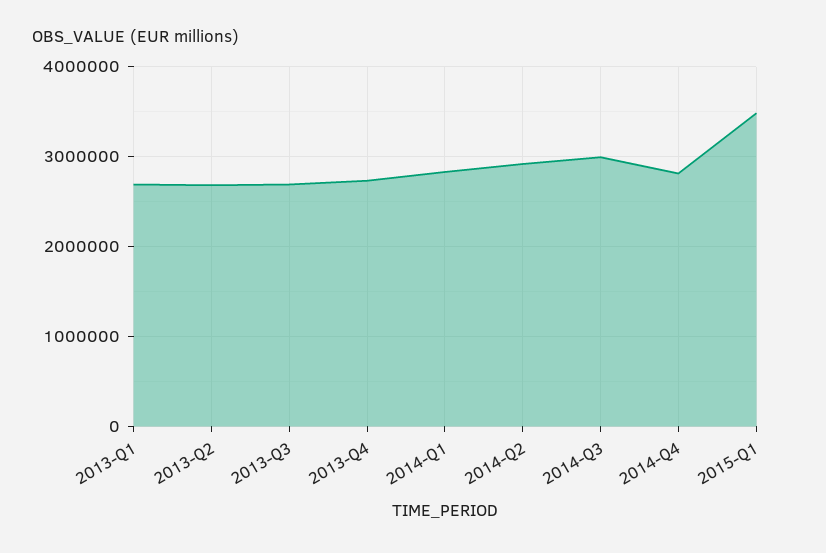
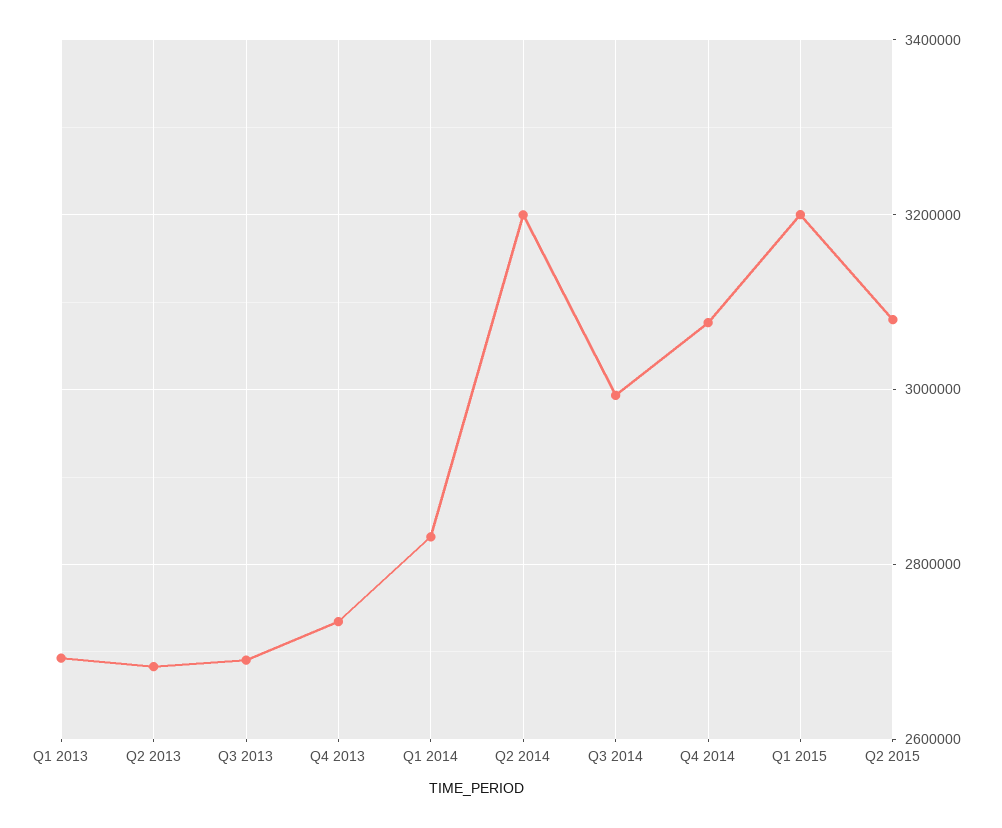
2014-Q2: 2900000 -> 3200000
2014-Q4: 2800000 -> 3080000
2015-Q1: 3500000 -> 3200000
Q2 2015: none -> 3080000

